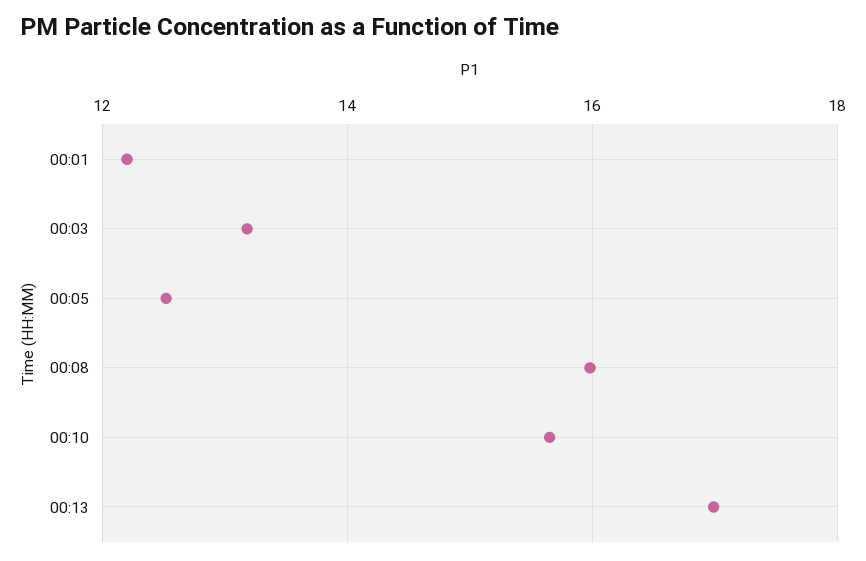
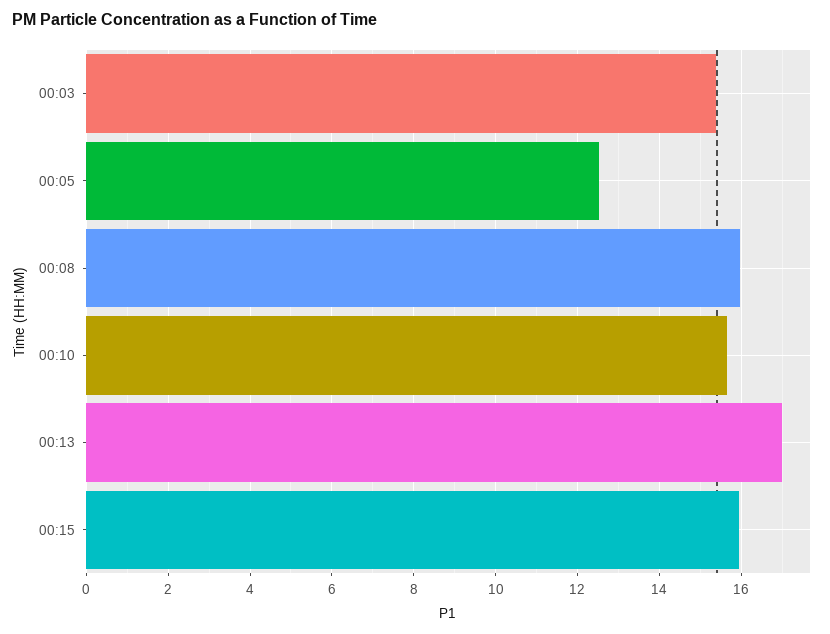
00:01: 12.2 -> none
00:03: 13.2 -> 15.4
00:15: none -> 16

